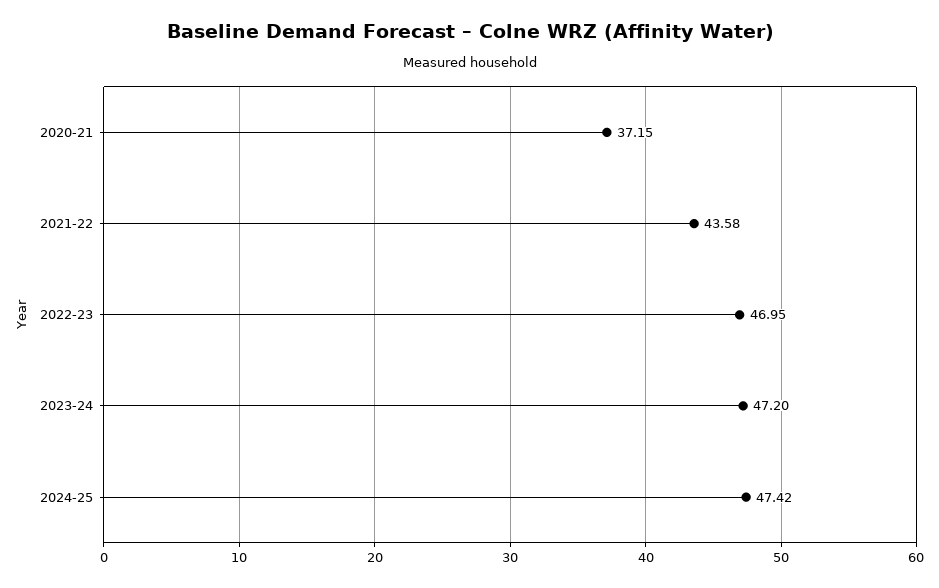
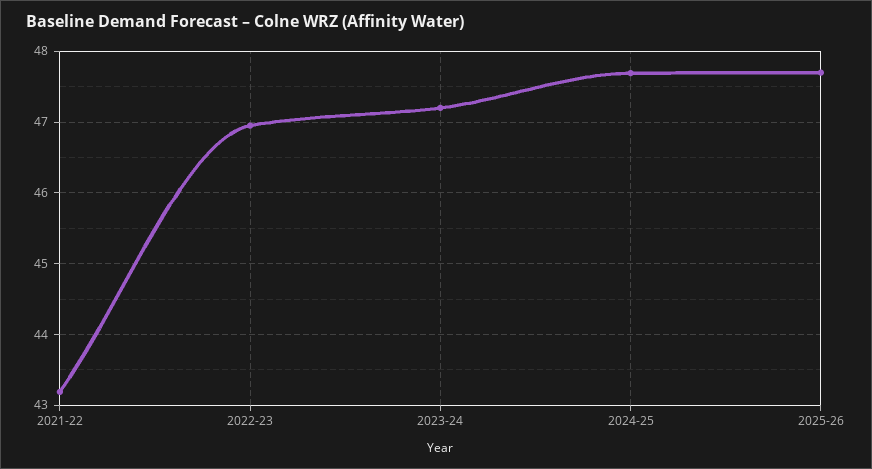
2020-21: 37.15 -> none
2021-22: 43.58 -> 43.2
2024-25: 47.42 -> 47.7
2025-26: none -> 47.7

